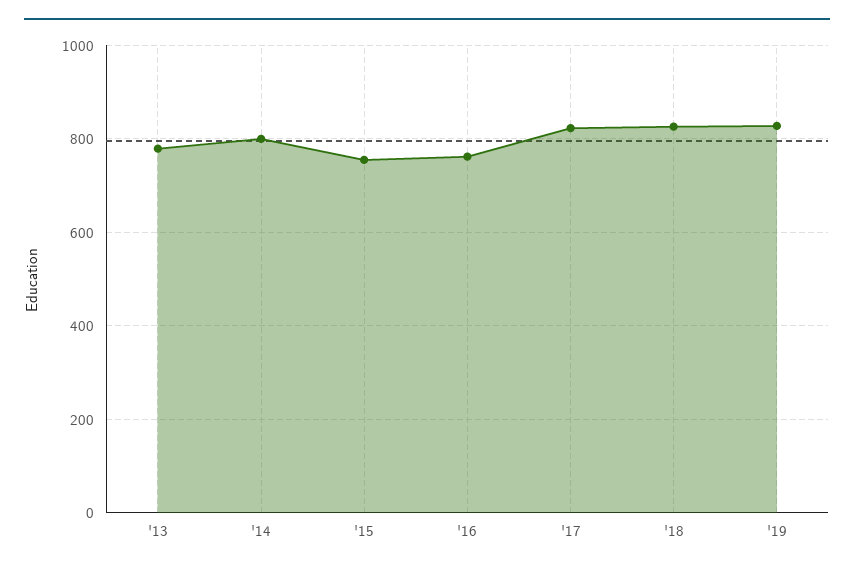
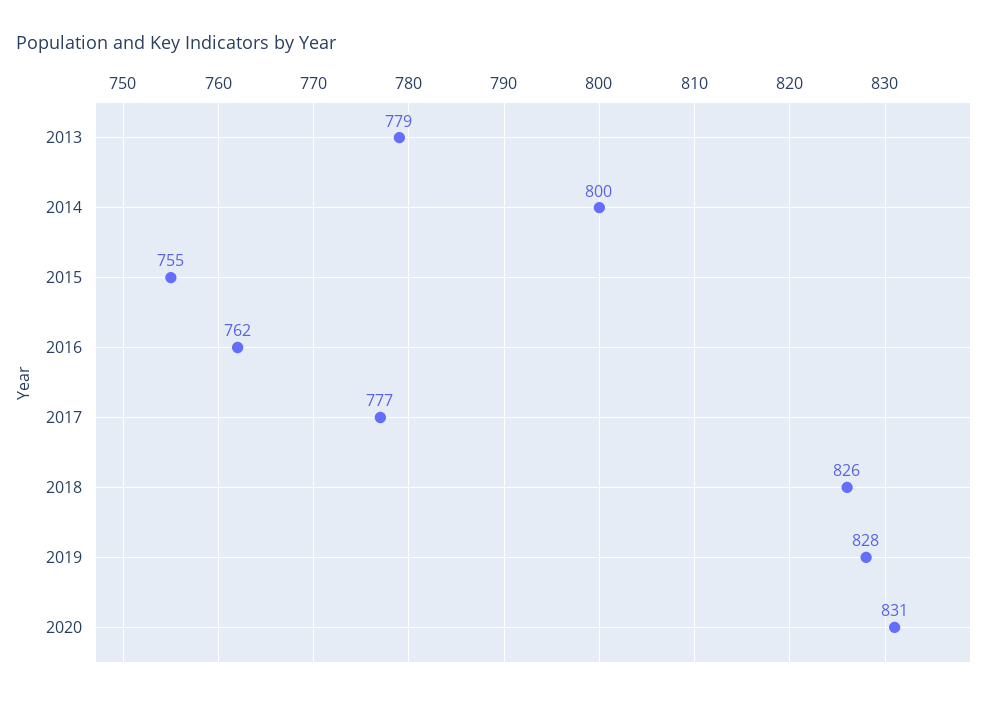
'17: 820 -> 777
2020: none -> 831

